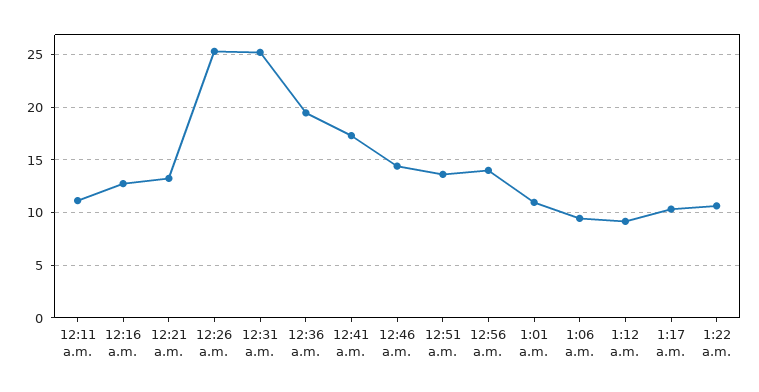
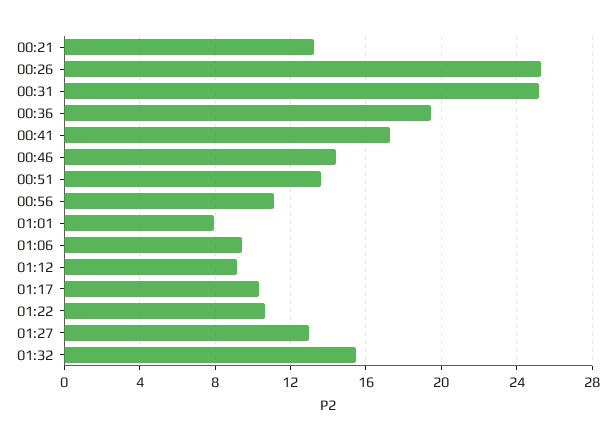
12:11 a.m.: 11 -> none
12:16 a.m.: 13 -> none
12:56 a.m.: 14 -> 11
1:01 a.m.: 11 -> 8
01:27: none -> 13
01:32: none -> 15.5

